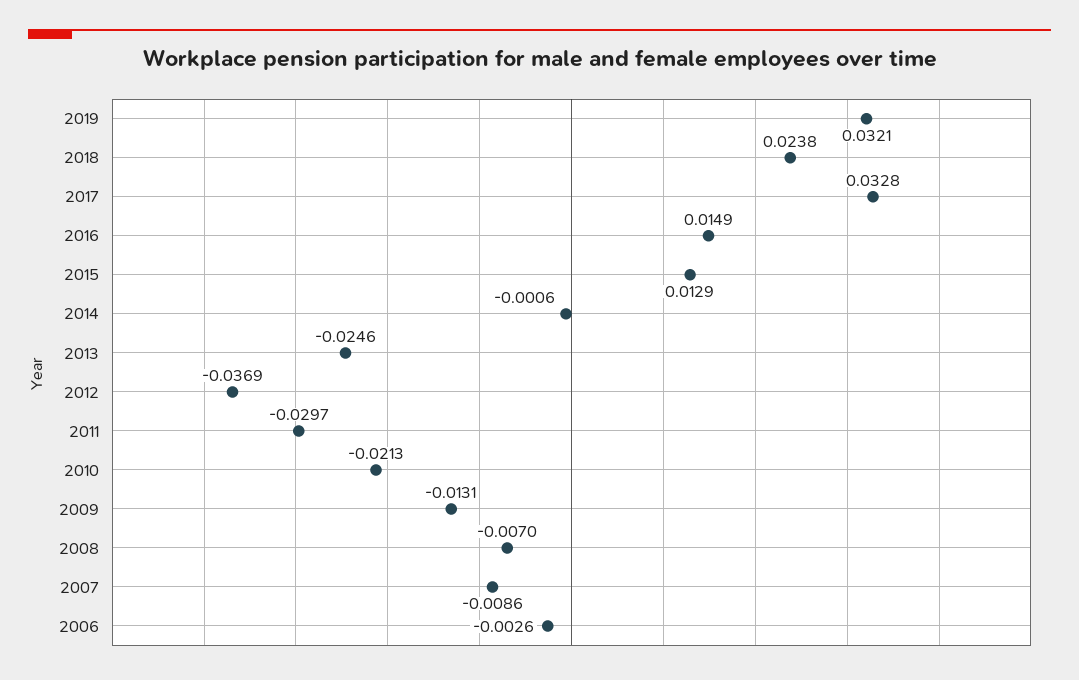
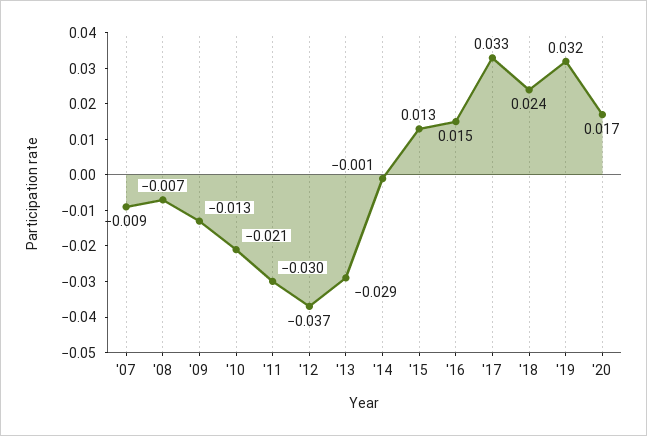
2013: -0.0246 -> -0.029
2006: -0.0026 -> none
'20: none -> 0.017

